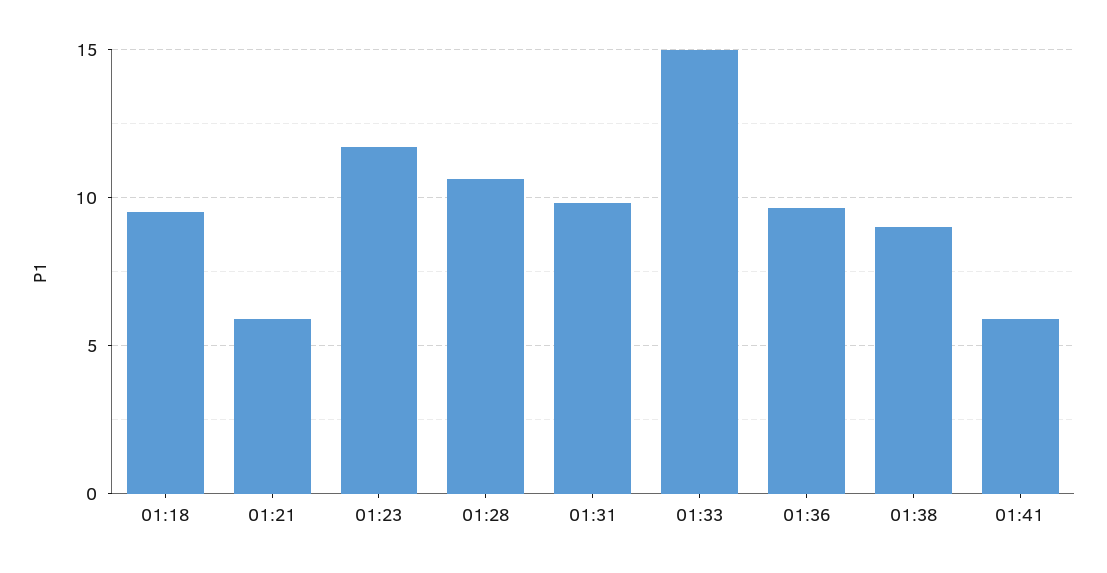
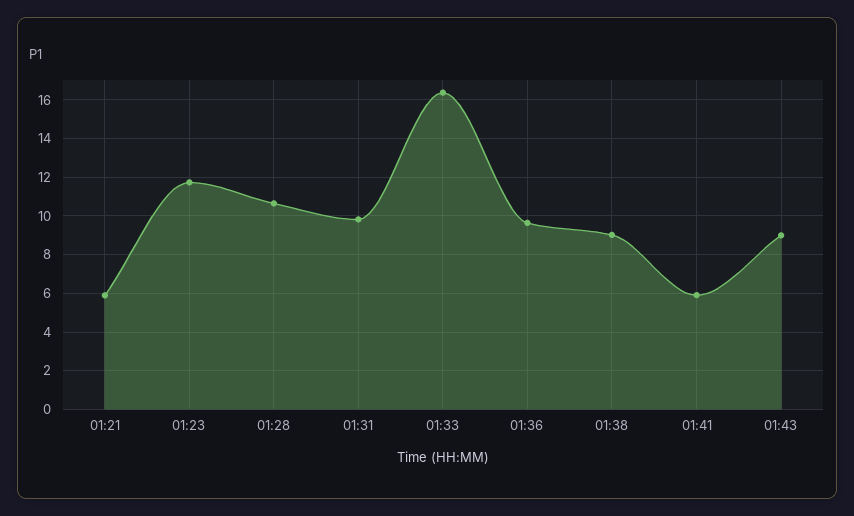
01:18: 9.5 -> none
01:33: 15 -> 16.5
01:43: none -> 9

